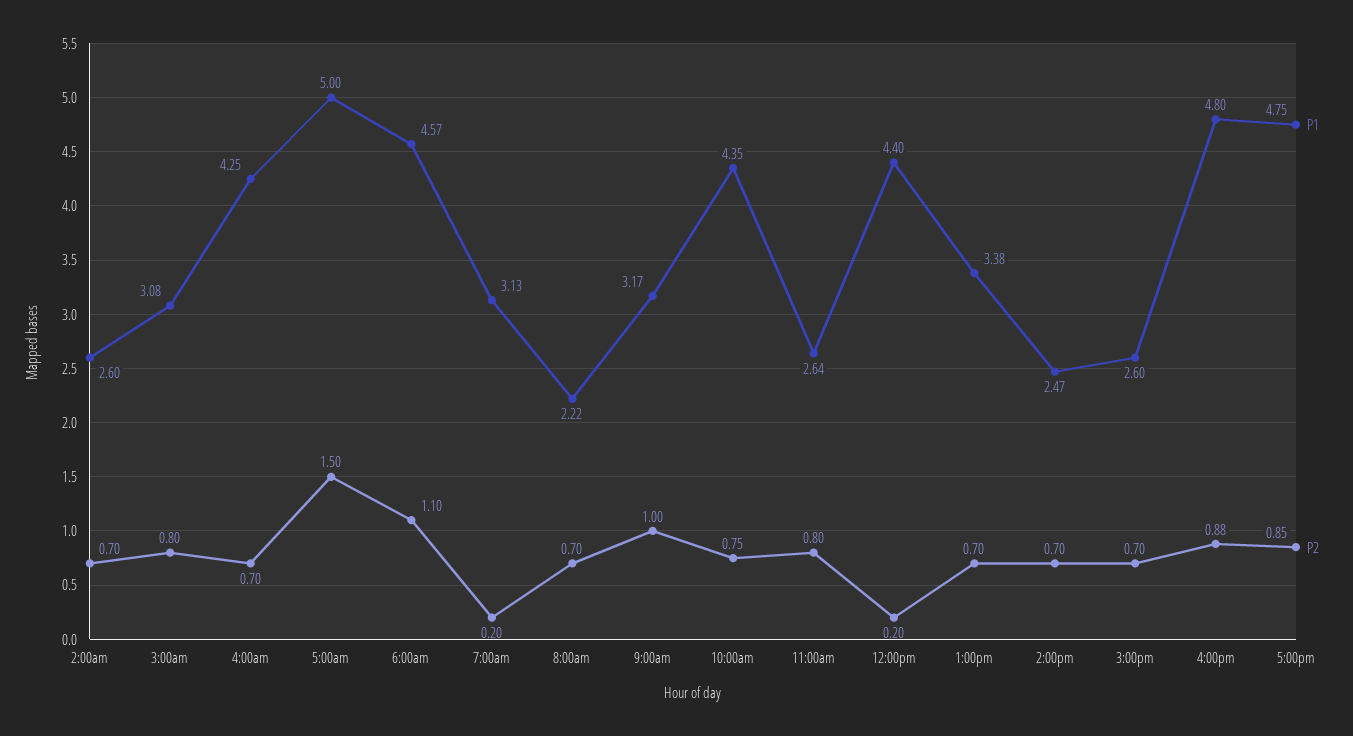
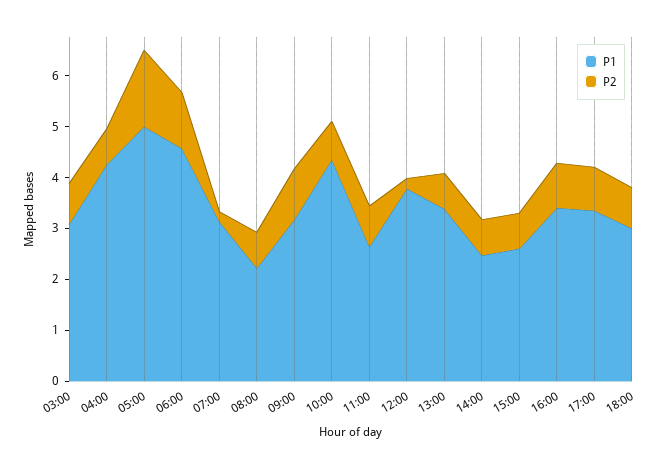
P1, 2:00am: 2.6 -> none
P2, 2:00am: 0.7 -> none
P1, 12:00pm: 4.4 -> 3.8
P1, 4:00pm: 4.8 -> 3.4
P1, 5:00pm: 4.75 -> 3.4
P1, 18:00: none -> 3
P2, 18:00: none -> 0.8

